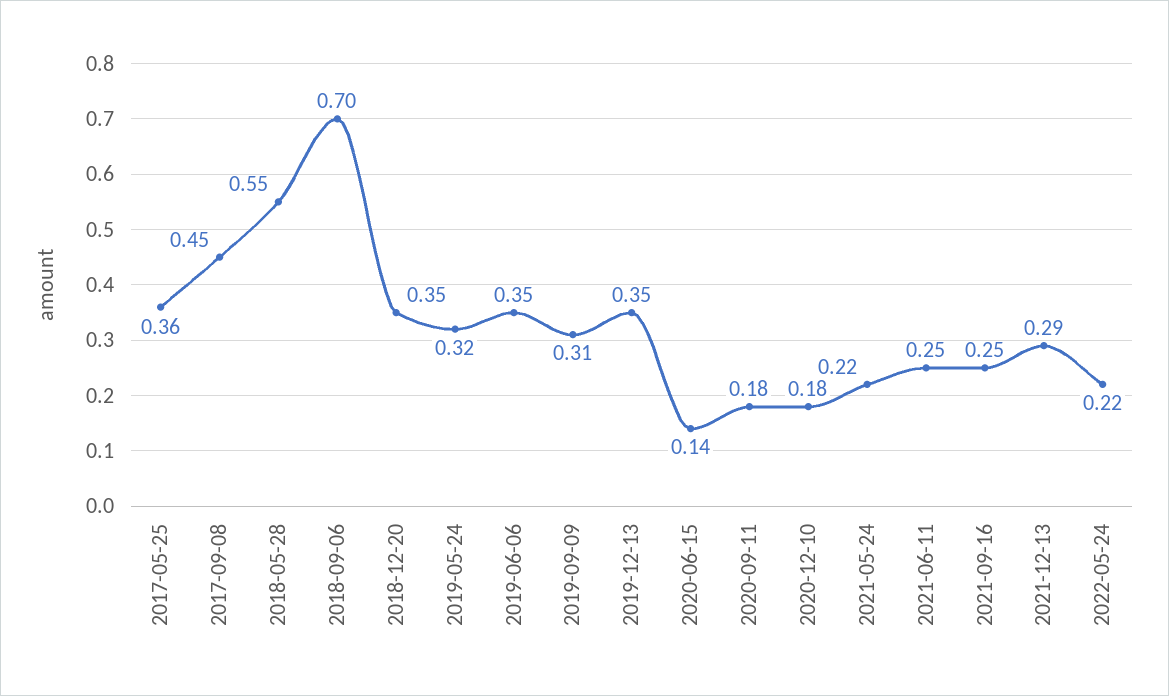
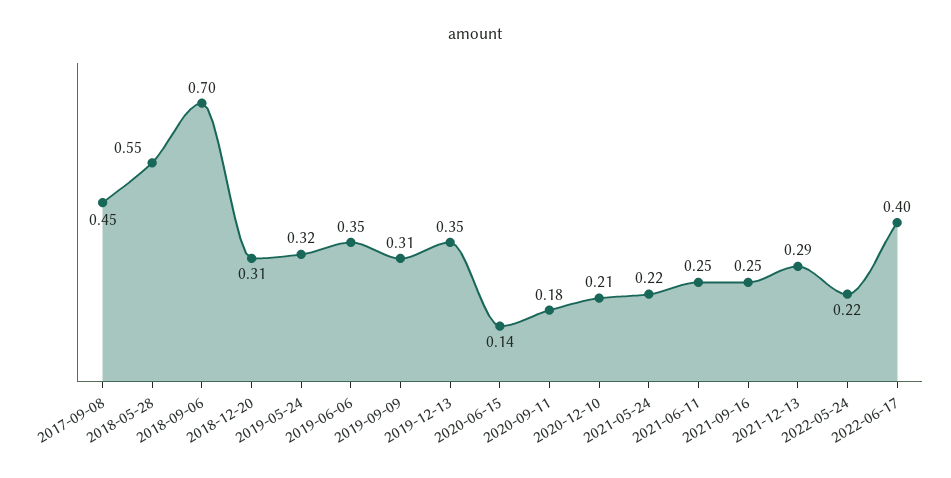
2017-05-25: 0.36 -> none
2018-12-20: 0.35 -> 0.31
2020-12-10: 0.18 -> 0.21
2022-06-17: none -> 0.4

